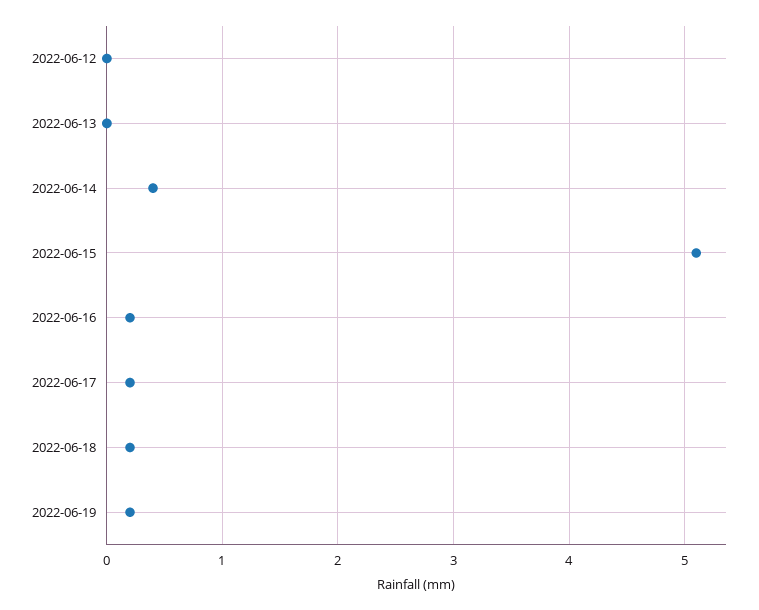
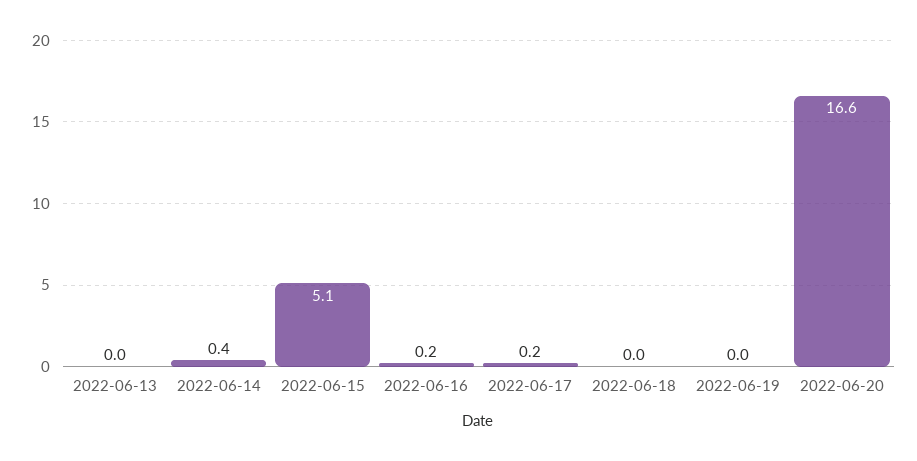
2022-06-12: 0 -> none
2022-06-18: 0.2 -> 0
2022-06-19: 0.2 -> 0
2022-06-20: none -> 16.6

